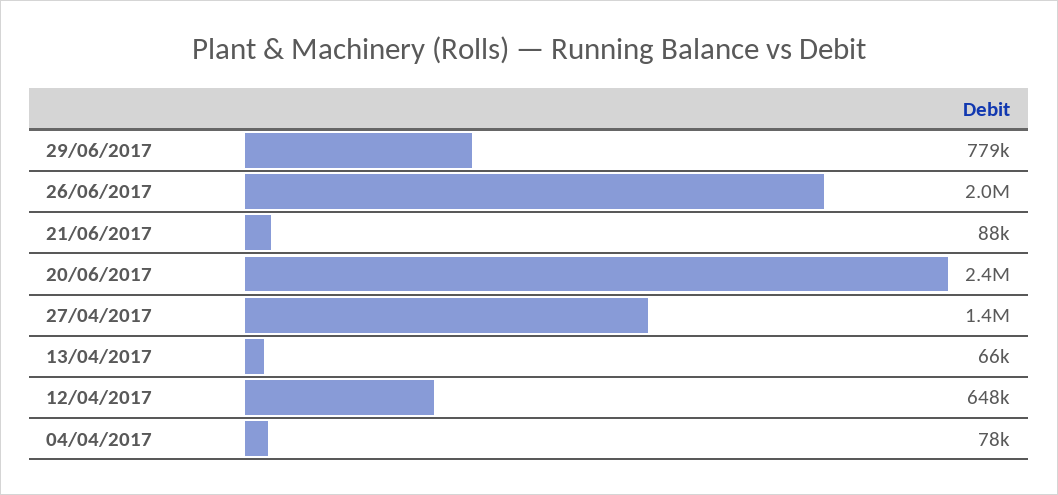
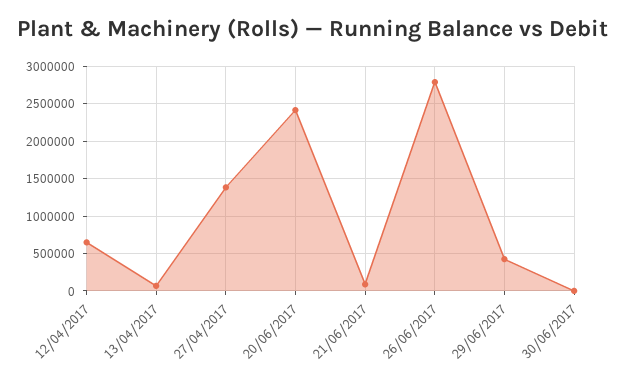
29/06/2017: 779000 -> 400000
26/06/2017: 2000000 -> 2800000
04/04/2017: 78000 -> none
30/06/2017: none -> 0

